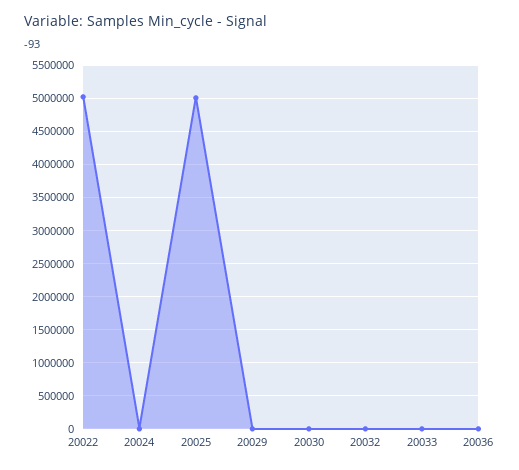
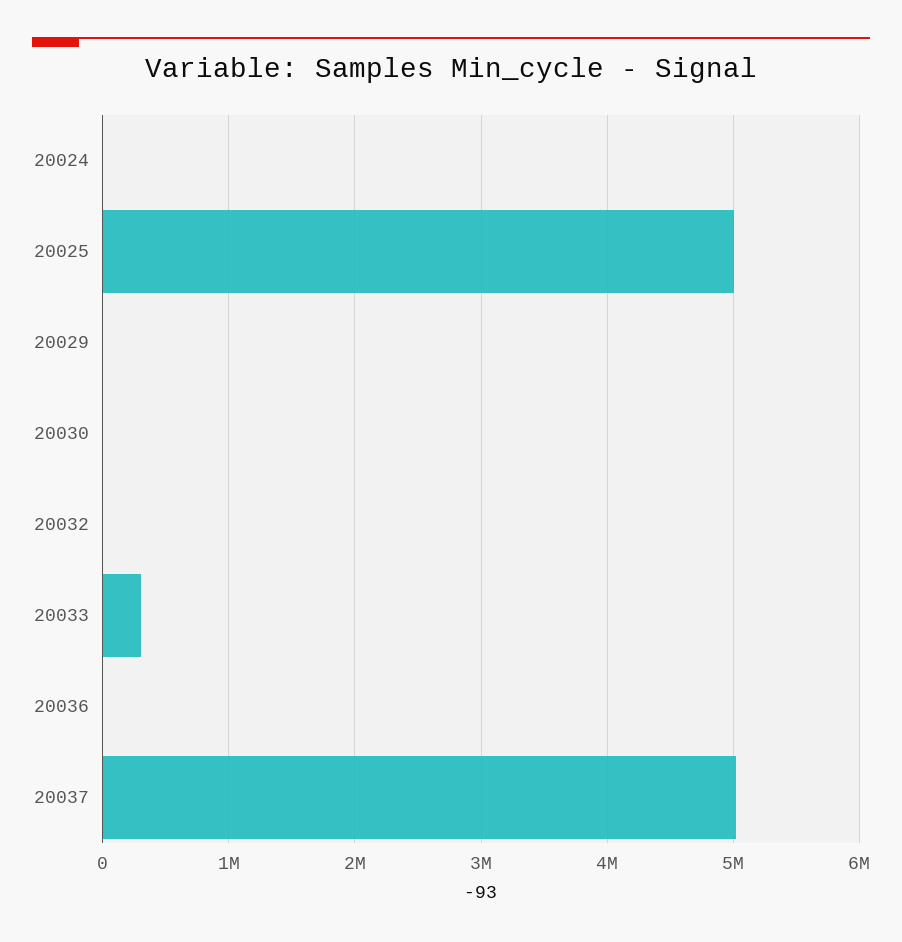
20022: 5000000 -> none
20033: 0 -> 300000
20037: none -> 5000000

